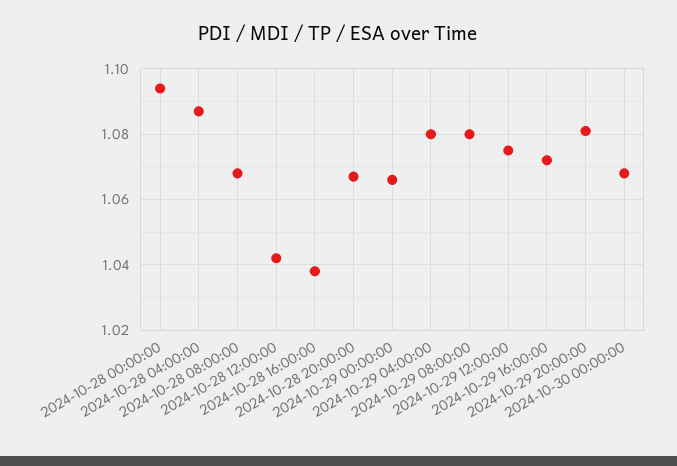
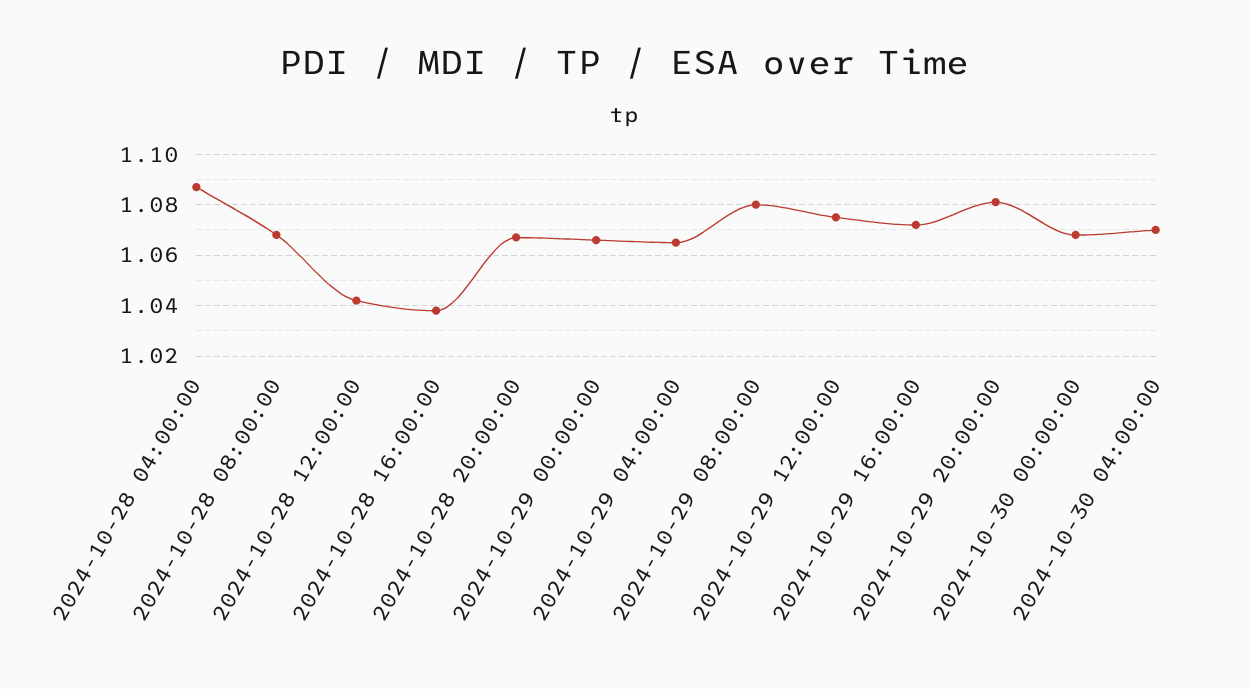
2024-10-28 00:00:00: 1.095 -> none
2024-10-29 04:00:00: 1.08 -> 1.065
2024-10-30 04:00:00: none -> 1.07

